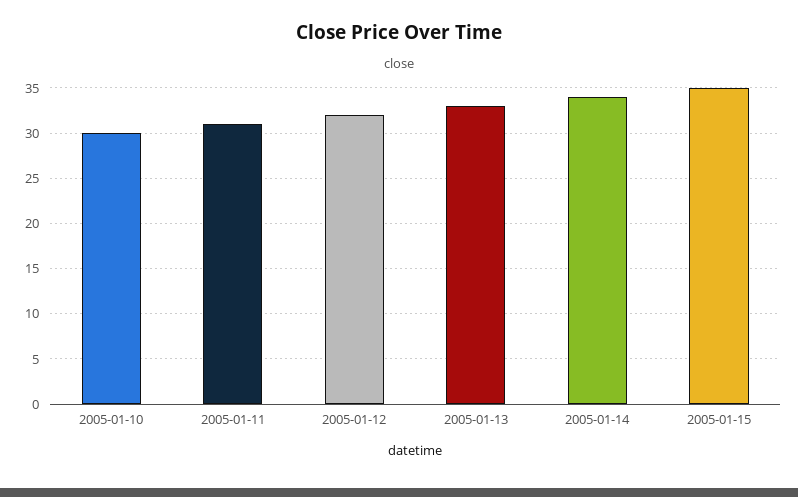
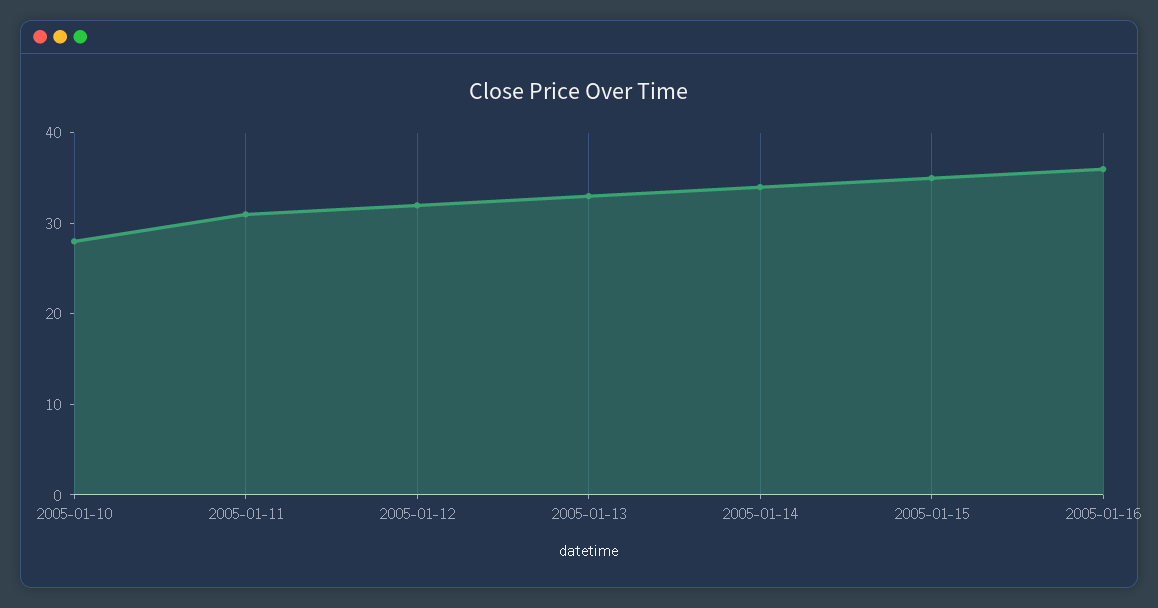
2005-01-10: 30 -> 28
2005-01-16: none -> 36

